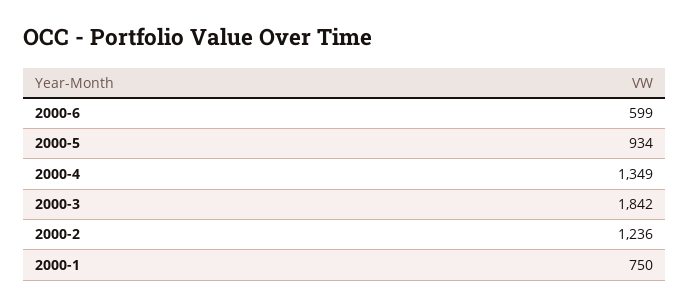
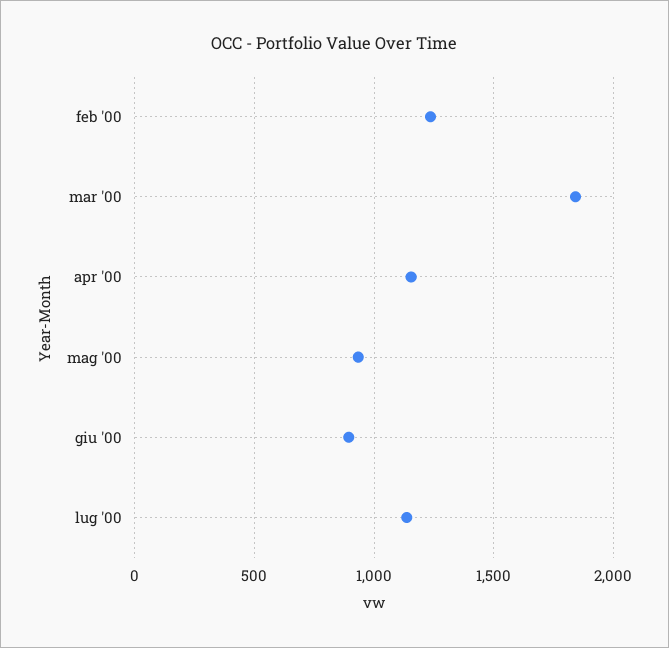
2000-6: 599 -> 900
2000-4: 1349 -> 1150
2000-1: 750 -> none
lug '00: none -> 1150

